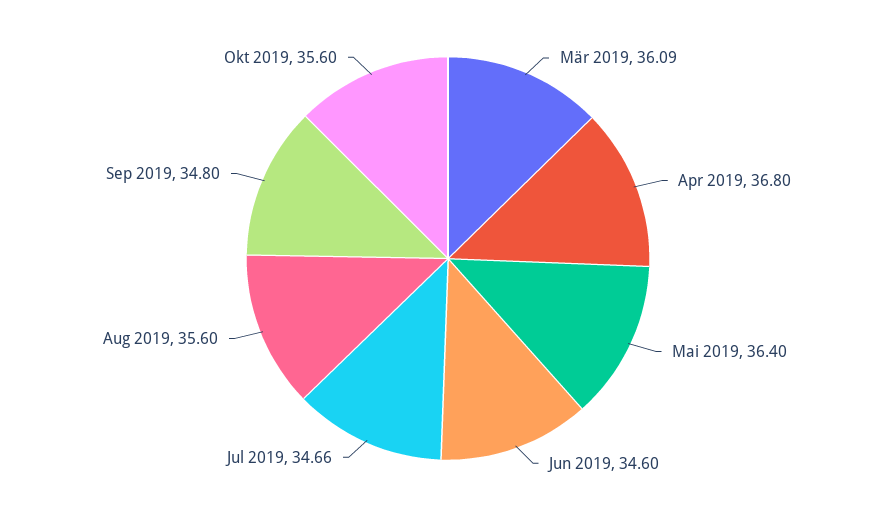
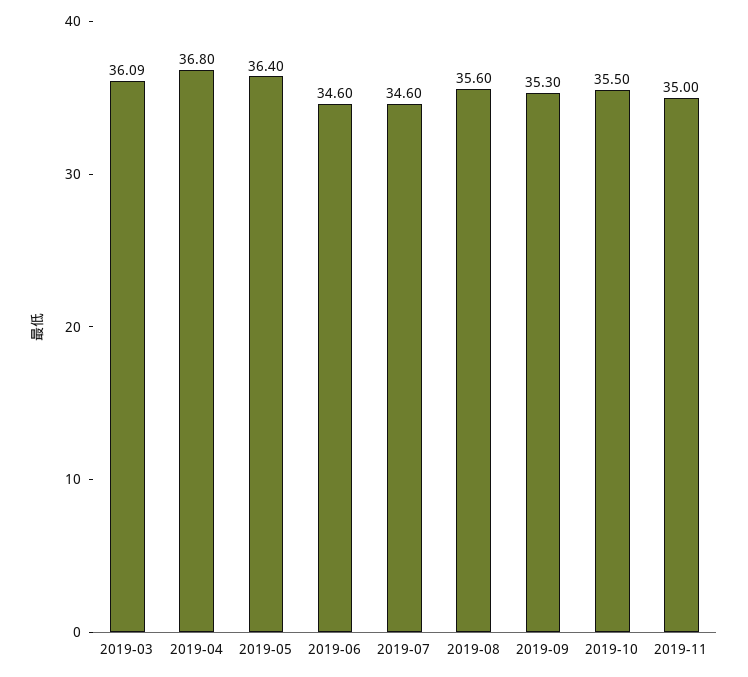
Jul 2019: 34.66 -> 34.6
Sep 2019: 34.8 -> 35.3
Okt 2019: 35.6 -> 35.5
2019-11: none -> 35

